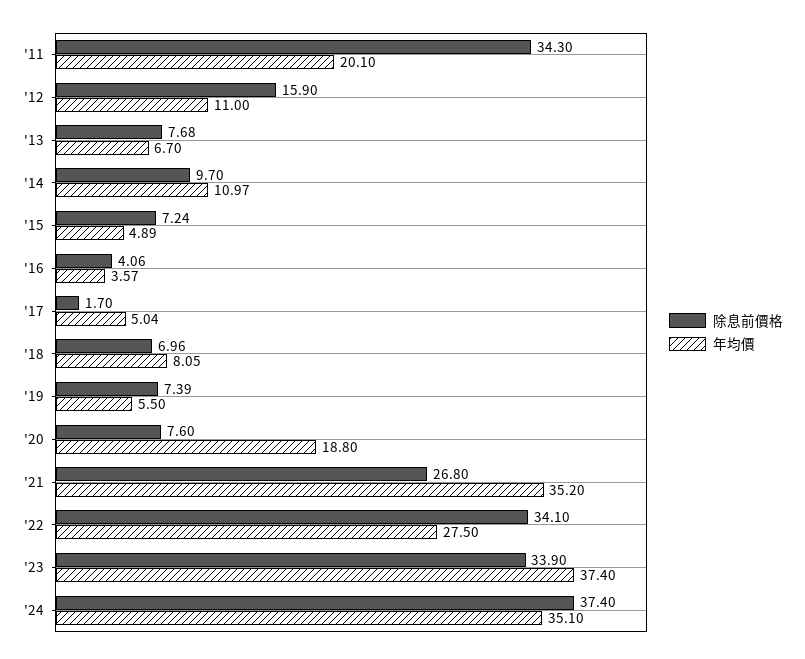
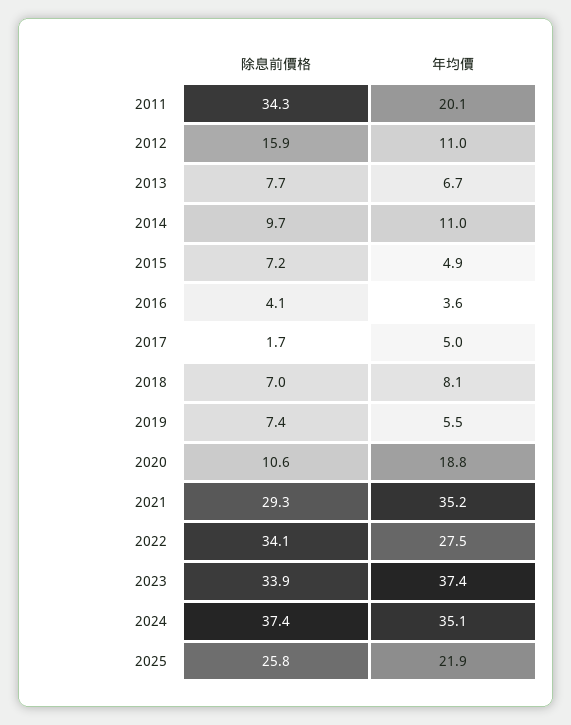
除息前價格, '20: 7.6 -> 10.6
除息前價格, '21: 26.8 -> 29.3
除息前價格, 2025: none -> 25.8
年均價, 2025: none -> 21.9

